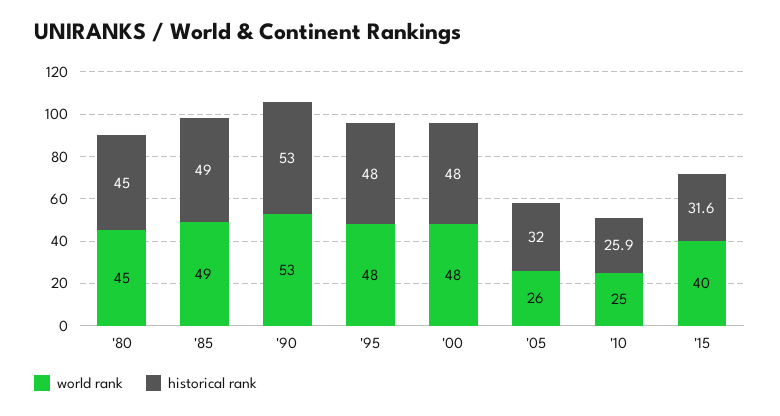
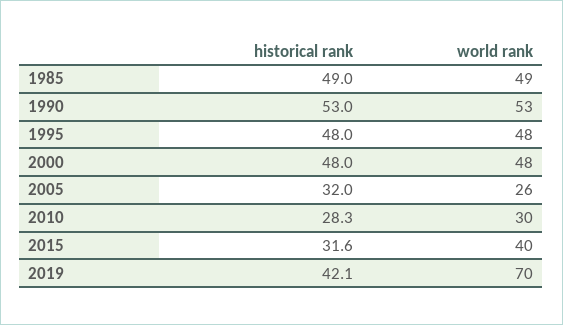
world rank, '80: 45 -> none
historical rank, '80: 45 -> none
world rank, '10: 25 -> 30
historical rank, '10: 25.9 -> 28.3
historical rank, 2019: none -> 42.1
world rank, 2019: none -> 70

